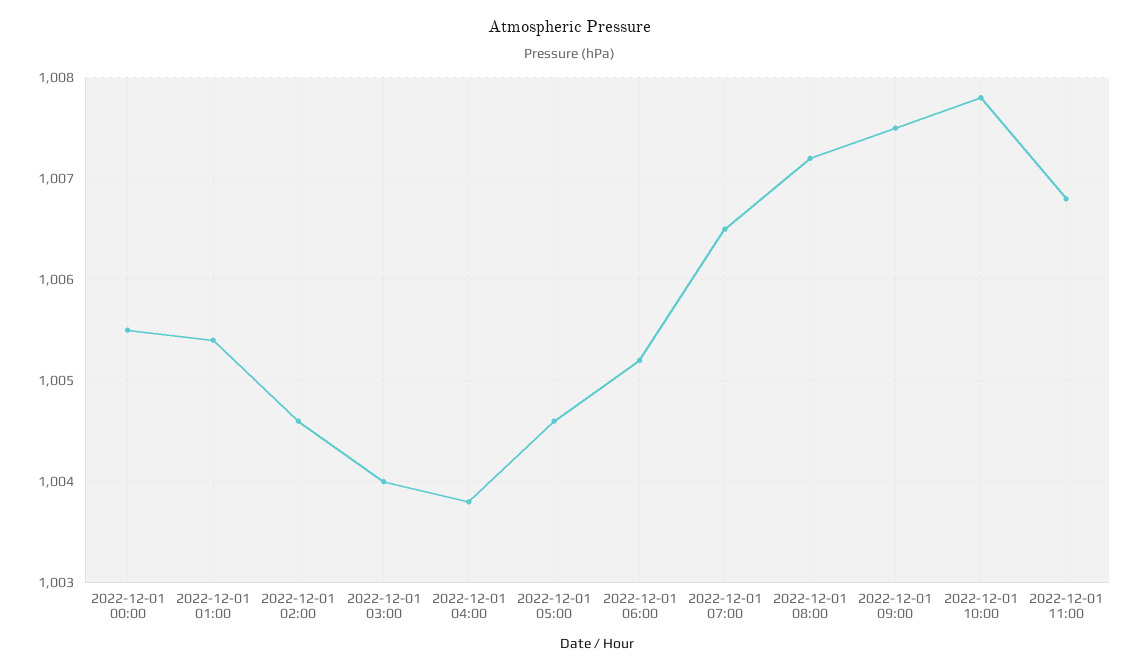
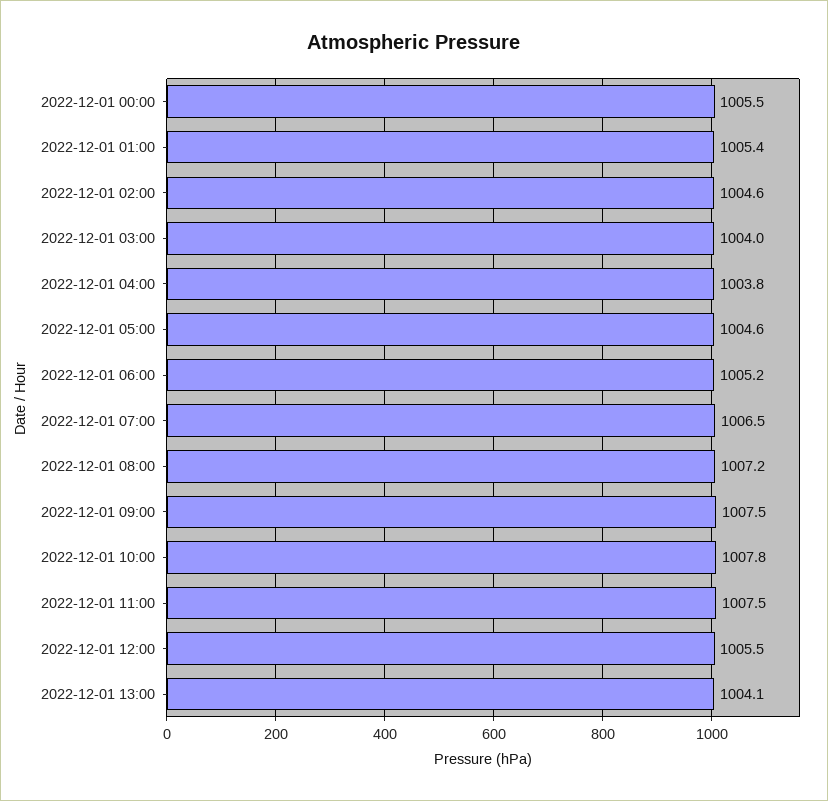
2022-12-01 11:00: 1006.8 -> 1007.5
2022-12-01 12:00: none -> 1005.5
2022-12-01 13:00: none -> 1004.1

